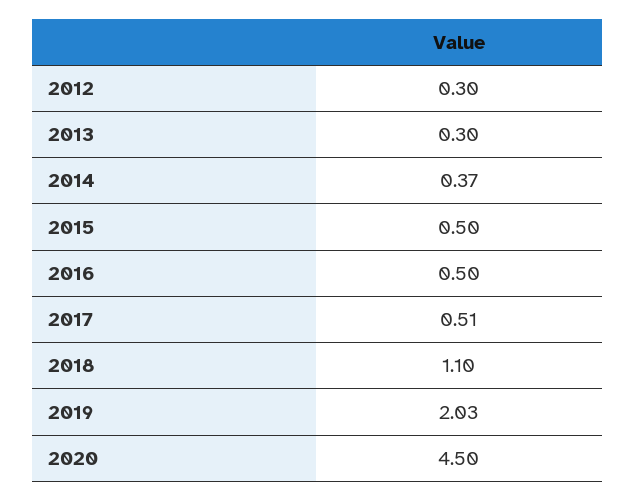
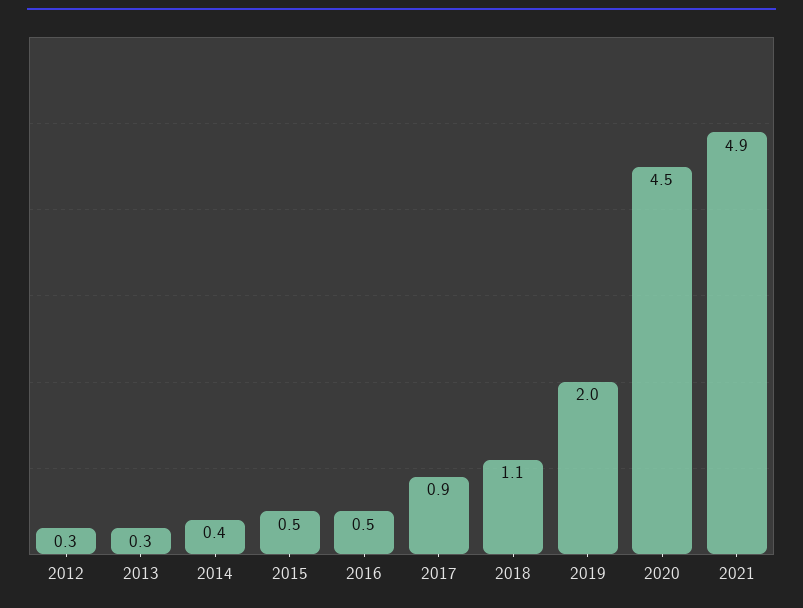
2017: 0.51 -> 0.9
2021: none -> 4.9

